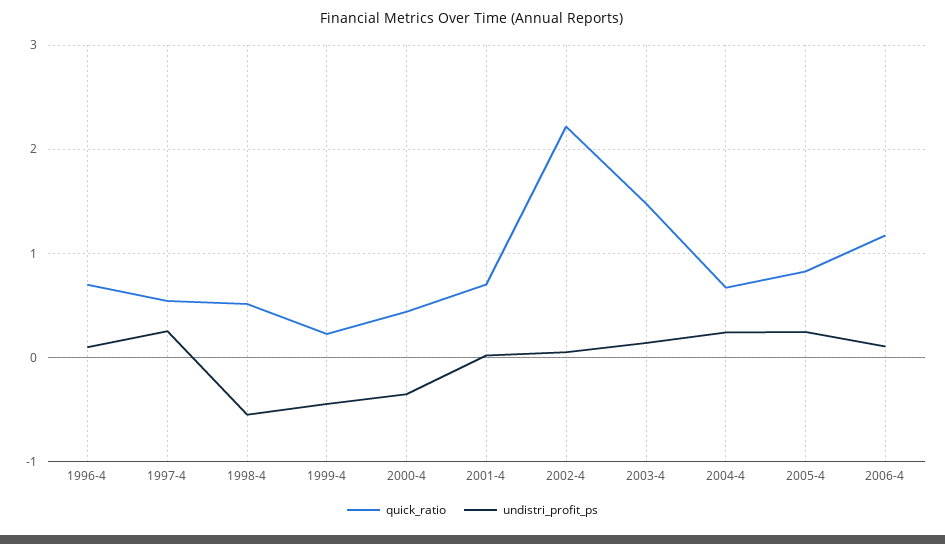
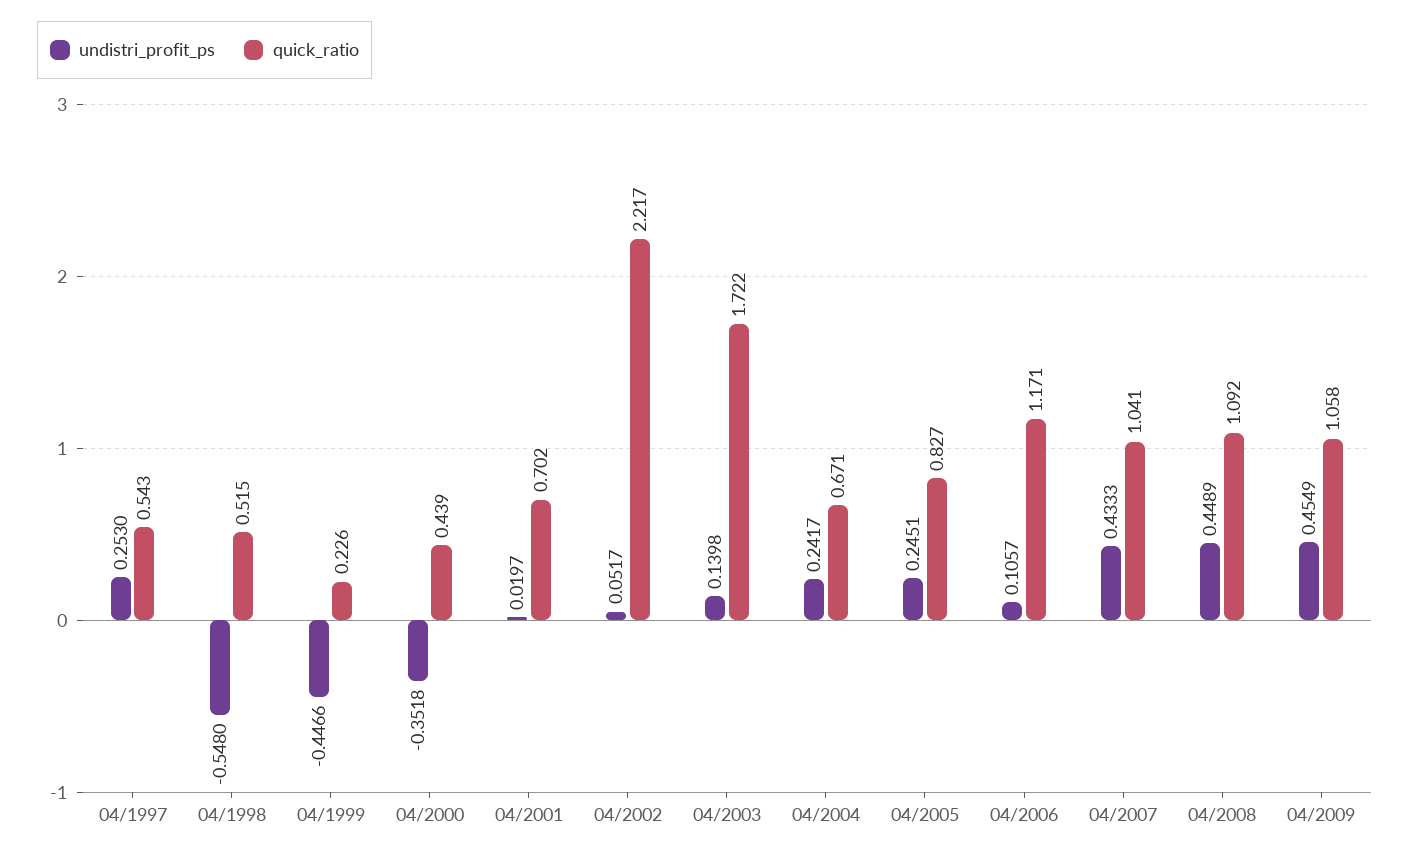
quick_ratio, 1996-4: 0.7 -> none
undistri_profit_ps, 1996-4: 0.1 -> none
quick_ratio, 2003-4: 1.5 -> 1.722
undistri_profit_ps, 04/2007: none -> 0.4333
quick_ratio, 04/2007: none -> 1.041
undistri_profit_ps, 04/2008: none -> 0.4489
quick_ratio, 04/2008: none -> 1.092
undistri_profit_ps, 04/2009: none -> 0.4549
quick_ratio, 04/2009: none -> 1.058

